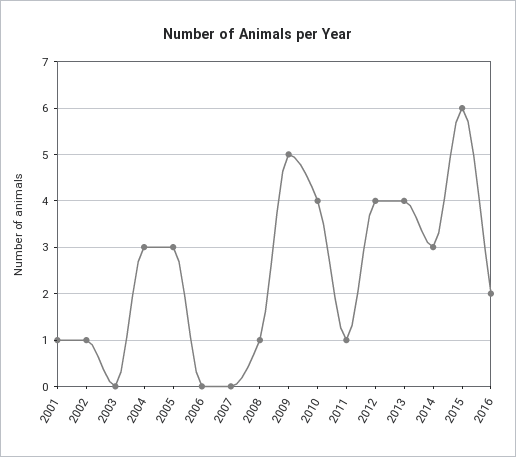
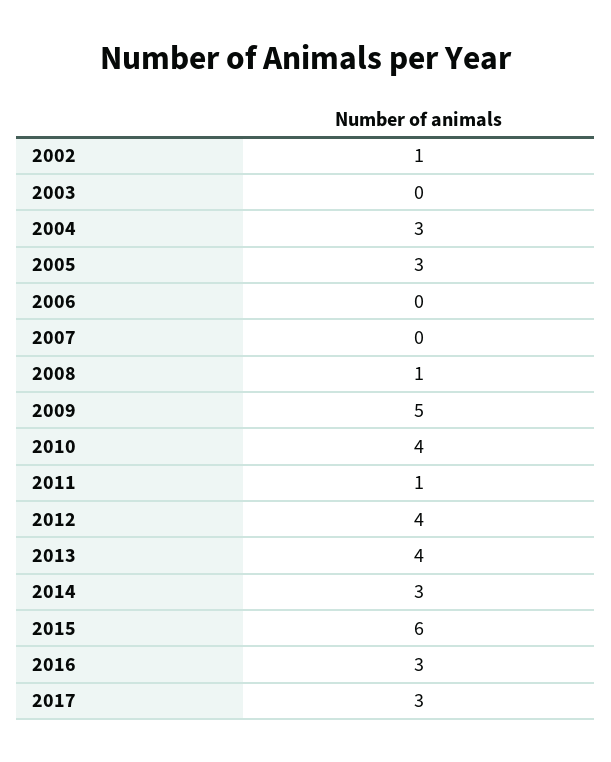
2001: 1 -> none
2016: 2 -> 3
2017: none -> 3

